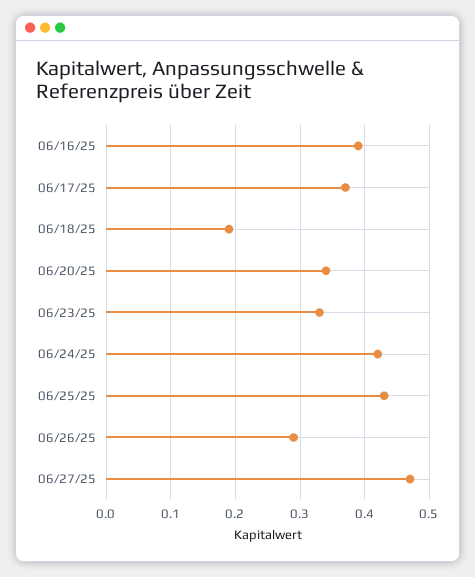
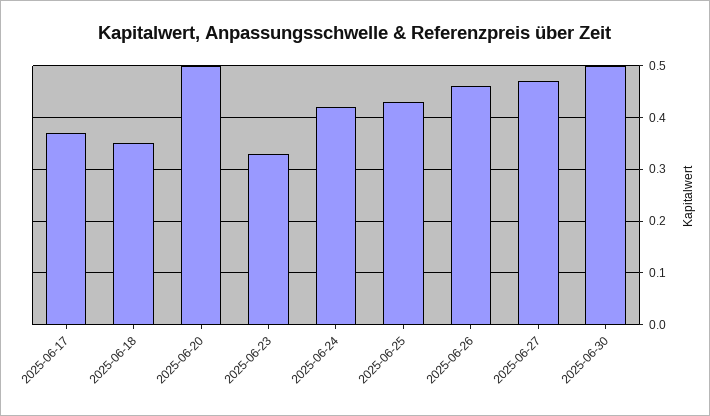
06/16/25: 0.39 -> none
06/18/25: 0.19 -> 0.35
06/20/25: 0.34 -> 0.5
06/26/25: 0.29 -> 0.45
2025-06-30: none -> 0.5

